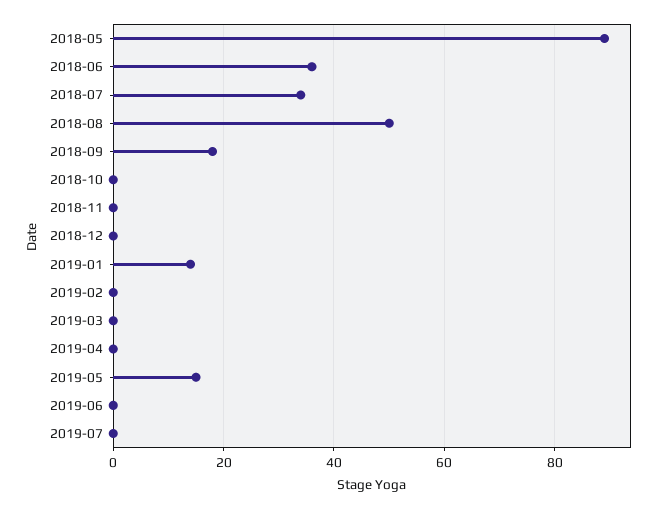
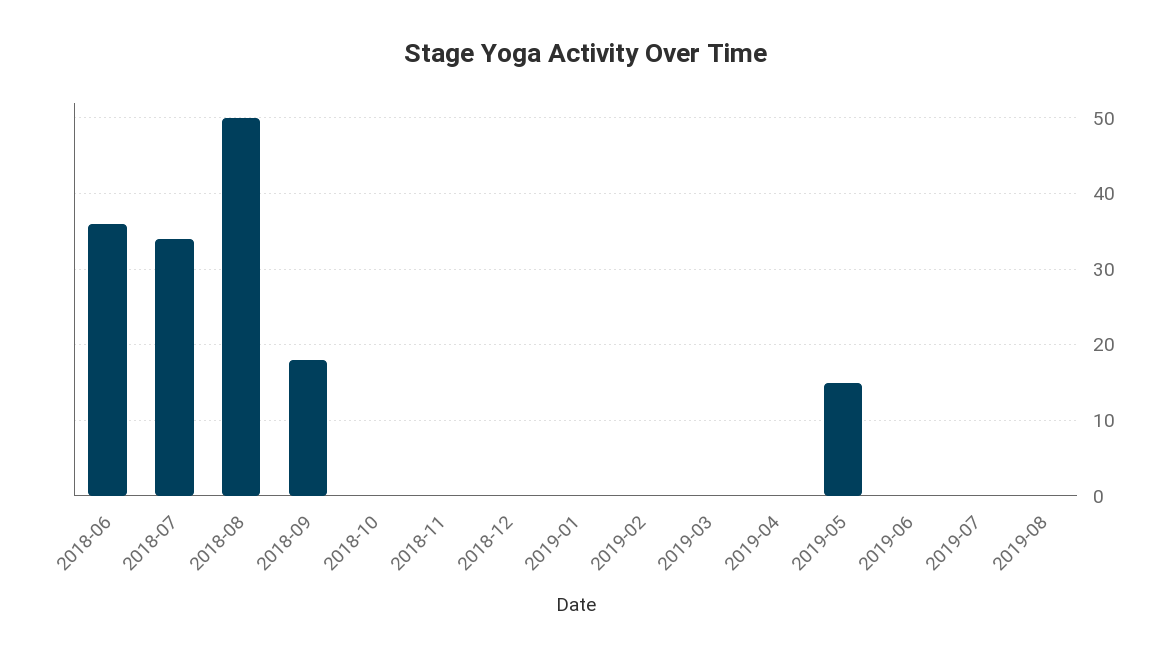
2018-05: 90 -> none
2019-01: 15 -> 0
2019-08: none -> 0

